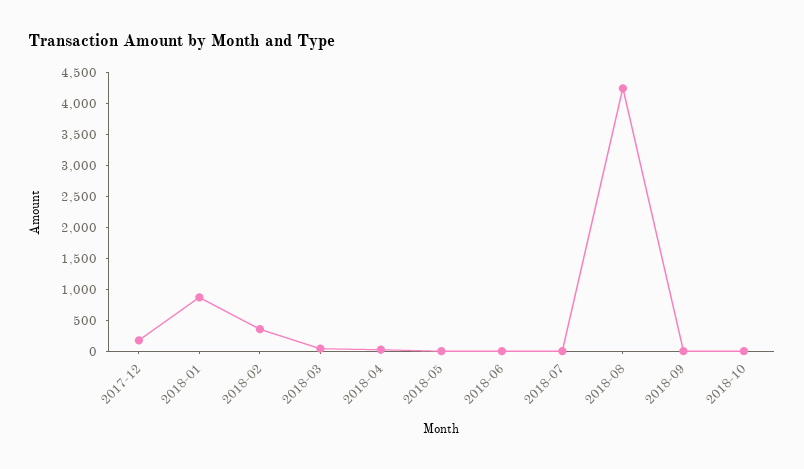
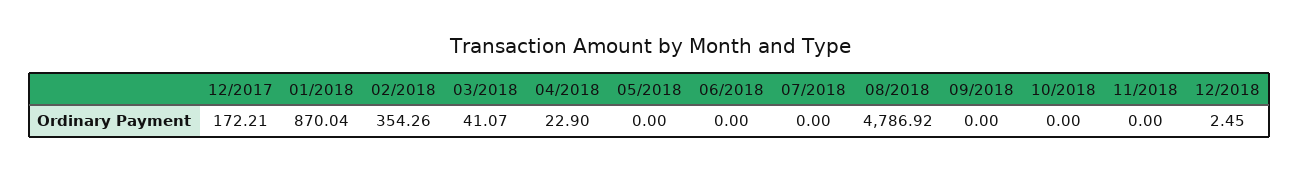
2018-08: 4250 -> 4786.92
11/2018: none -> 0
12/2018: none -> 2.45

